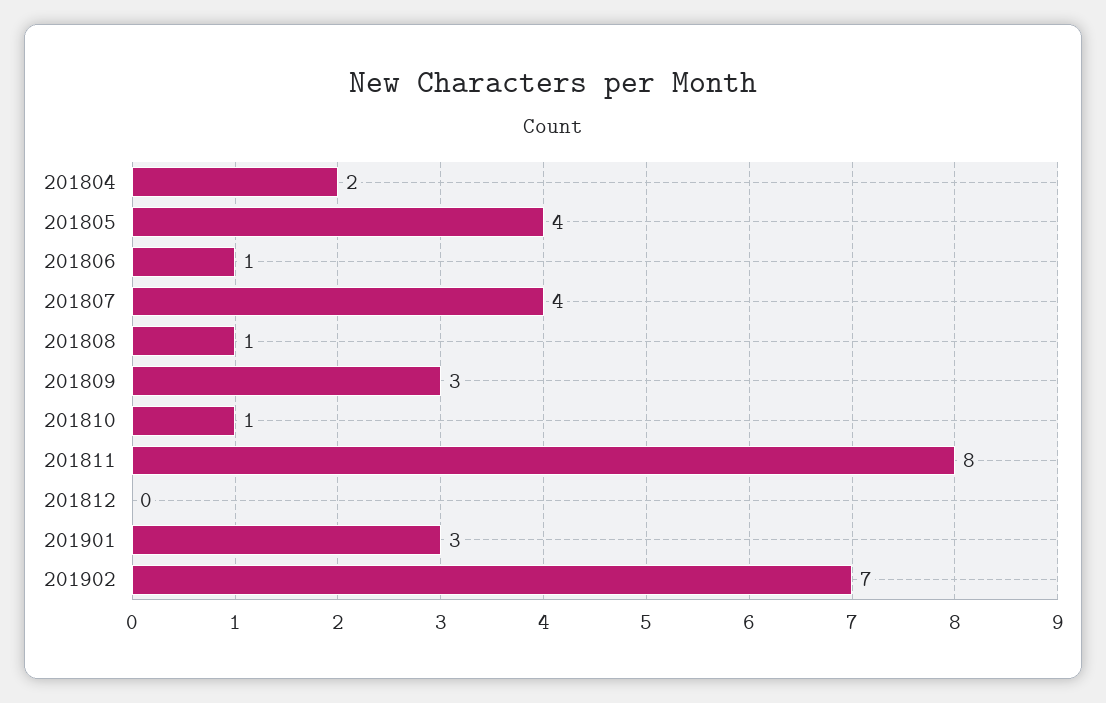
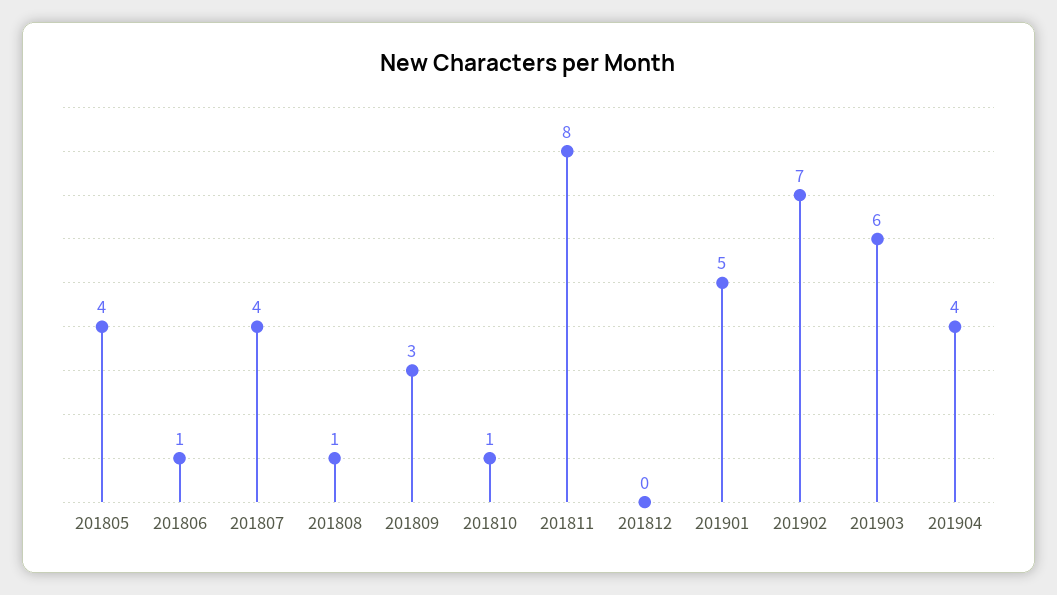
201804: 2 -> none
201901: 3 -> 5
201903: none -> 6
201904: none -> 4

